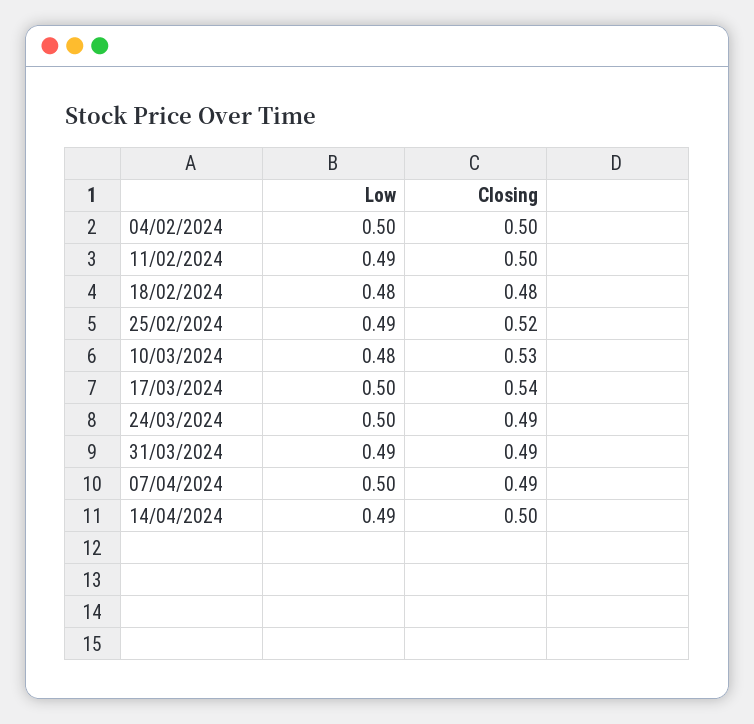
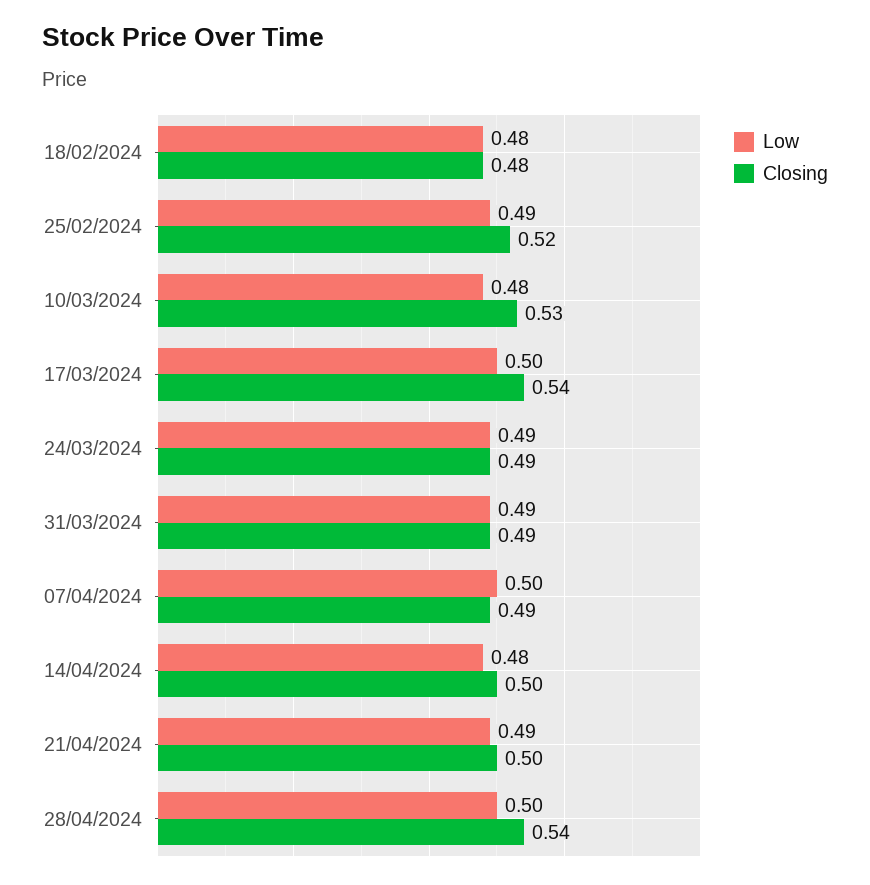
Low, 04/02/2024: 0.5 -> none
Closing, 04/02/2024: 0.5 -> none
Low, 11/02/2024: 0.49 -> none
Closing, 11/02/2024: 0.5 -> none
Low, 24/03/2024: 0.5 -> 0.49
Low, 14/04/2024: 0.49 -> 0.48
Low, 21/04/2024: none -> 0.49
Closing, 21/04/2024: none -> 0.5
Low, 28/04/2024: none -> 0.5
Closing, 28/04/2024: none -> 0.54

